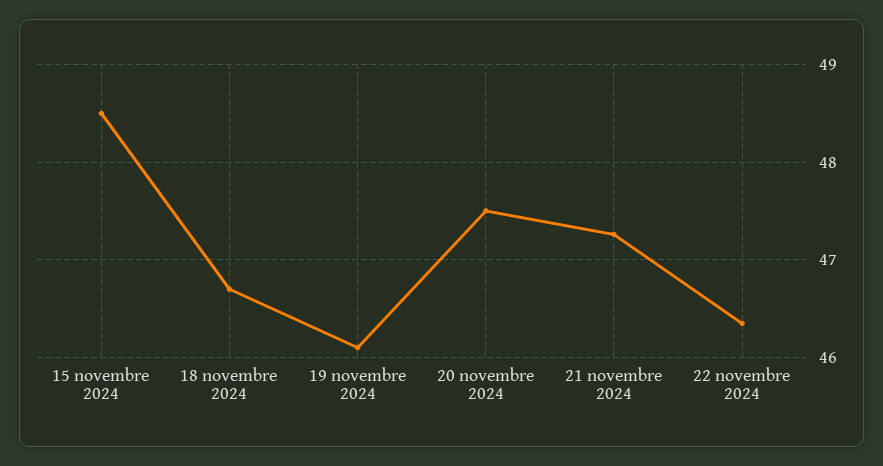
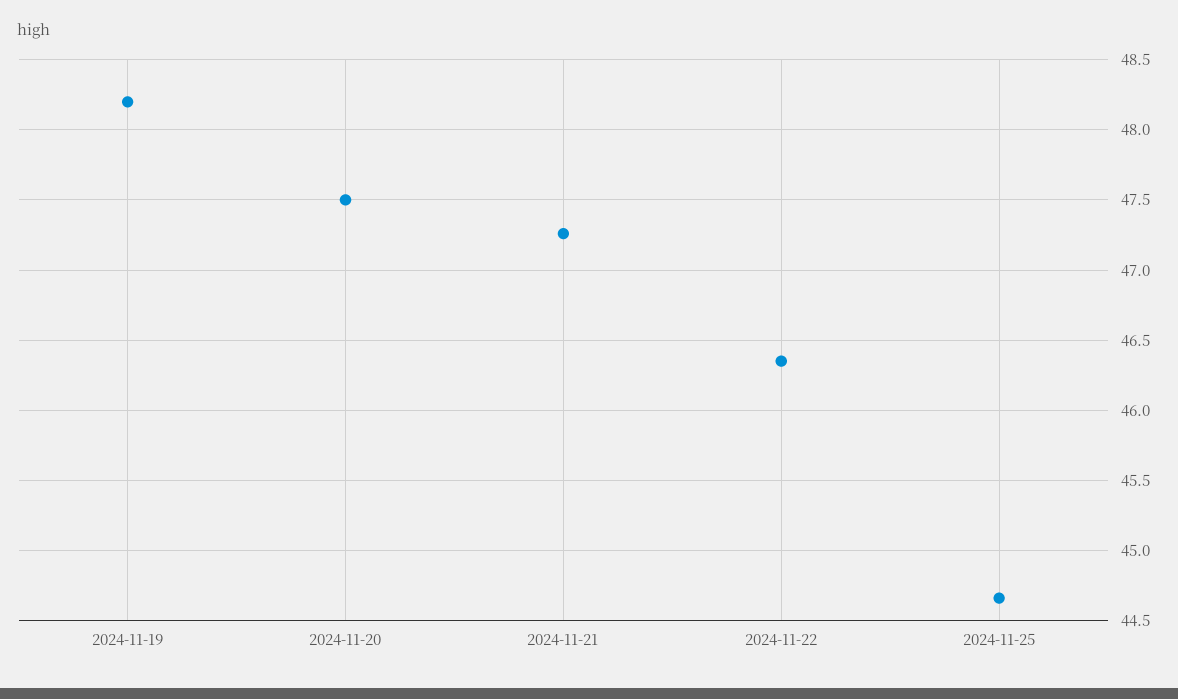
15 novembre 2024: 48.5 -> none
18 novembre 2024: 46.7 -> none
19 novembre 2024: 46.1 -> 48.2
2024-11-25: none -> 44.65

